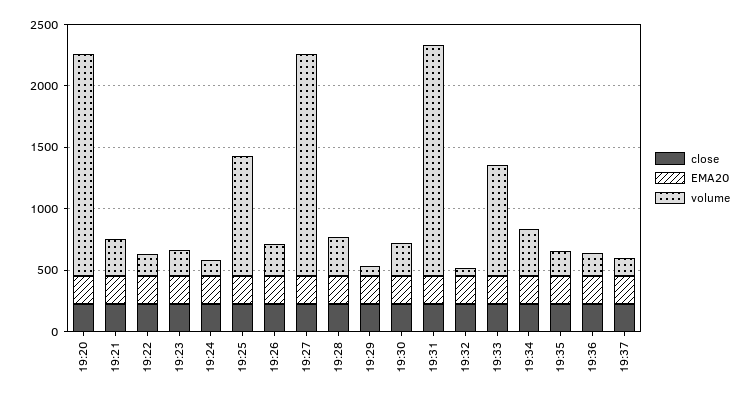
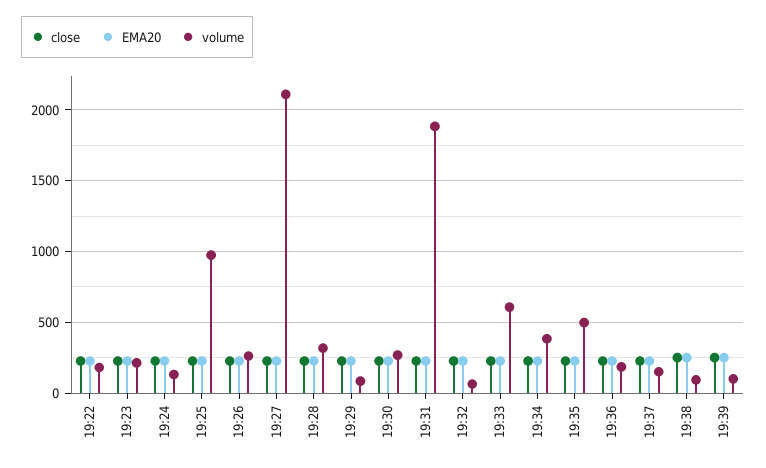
close, 19:20: 200 -> none
EMA20, 19:20: 200 -> none
volume, 19:20: 1800 -> none
close, 19:21: 200 -> none
EMA20, 19:21: 200 -> none
volume, 19:21: 300 -> none
volume, 19:27: 1800 -> 2100
volume, 19:33: 900 -> 600
volume, 19:35: 200 -> 500
close, 19:38: none -> 250
EMA20, 19:38: none -> 250
volume, 19:38: none -> 100
close, 19:39: none -> 250
EMA20, 19:39: none -> 250
volume, 19:39: none -> 100

